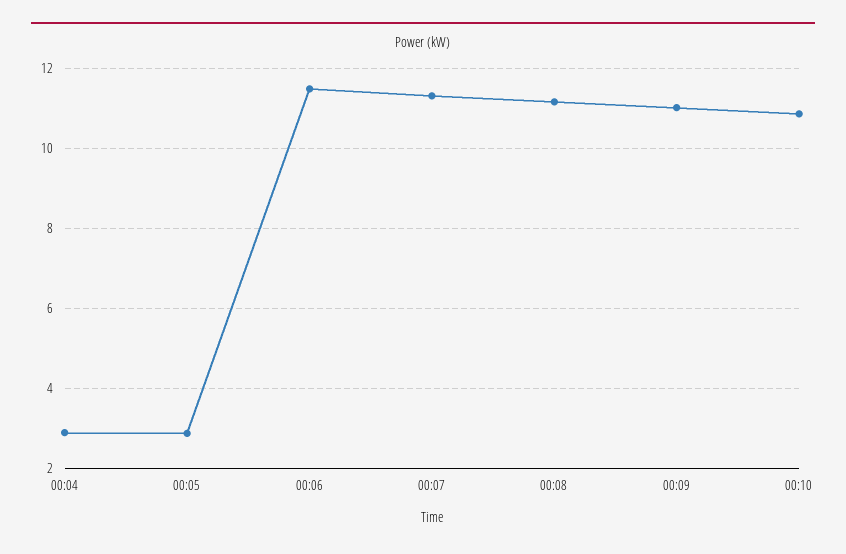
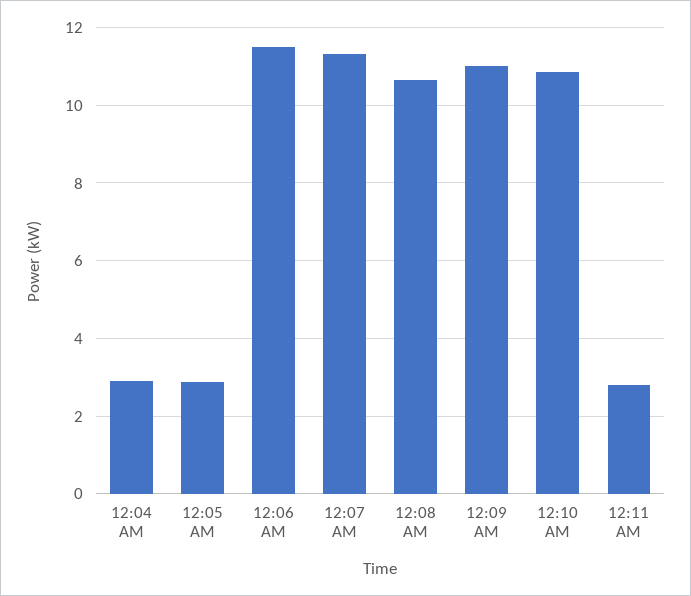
00:08: 11.2 -> 10.6
12:11 AM: none -> 2.8

